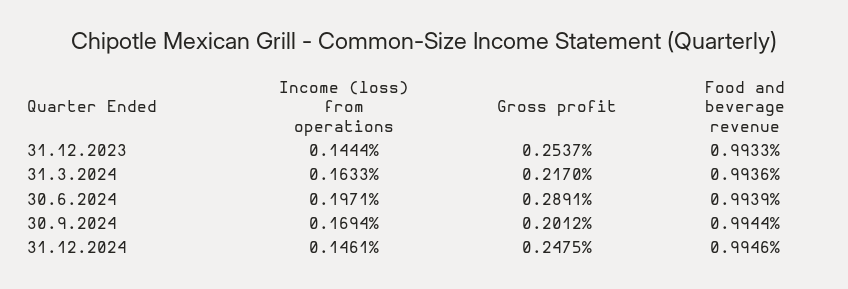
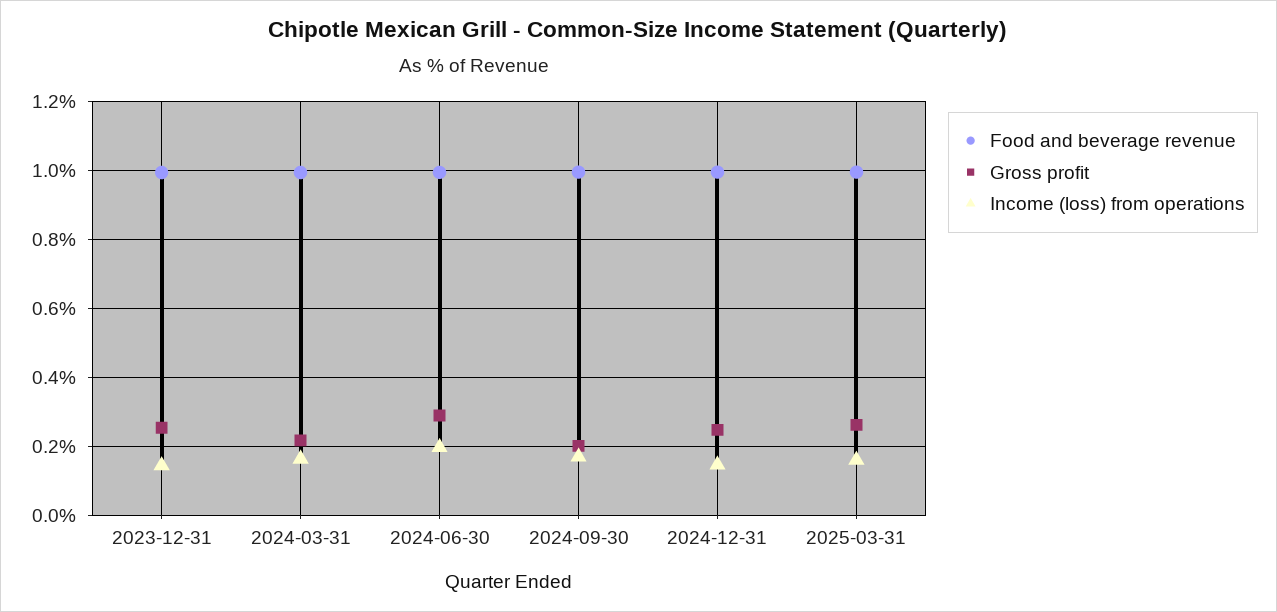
Food and beverage revenue, 2025-03-31: none -> 1
Gross profit, 2025-03-31: none -> 0.26
Income (loss) from operations, 2025-03-31: none -> 0.16

